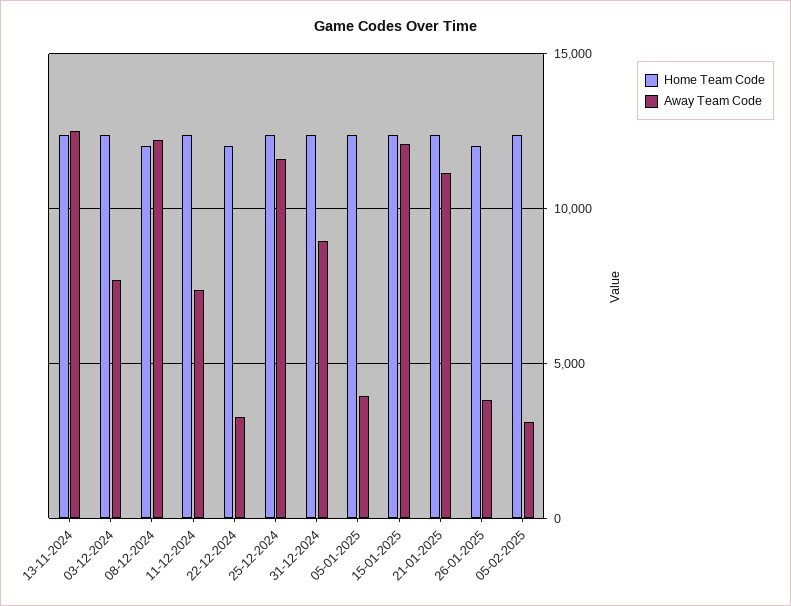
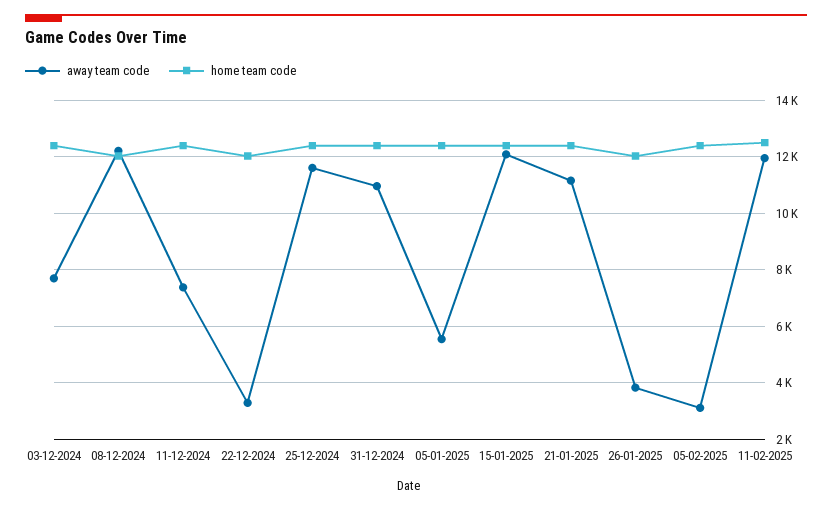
Home Team Code, 13-11-2024: 12500 -> none
Away Team Code, 13-11-2024: 12500 -> none
Away Team Code, 31-12-2024: 9000 -> 11000
Away Team Code, 05-01-2025: 4000 -> 5500
Away Team Code, 11-02-2025: none -> 12000
Home Team Code, 11-02-2025: none -> 12500

